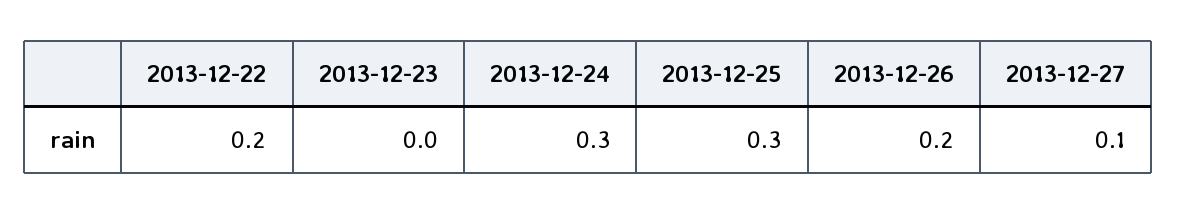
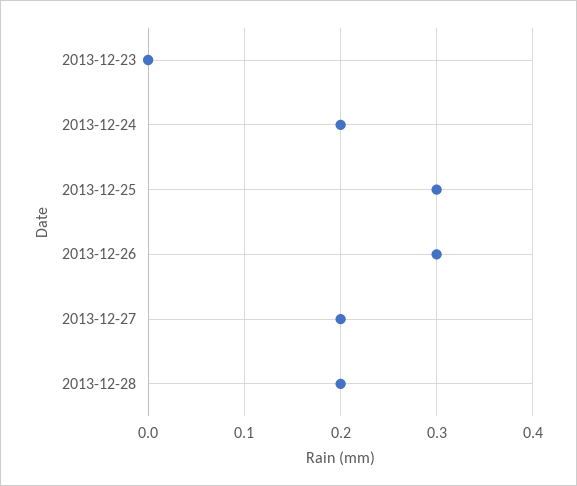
2013-12-22: 0.2 -> none
2013-12-24: 0.3 -> 0.2
2013-12-26: 0.2 -> 0.3
2013-12-27: 0.1 -> 0.2
2013-12-28: none -> 0.2

